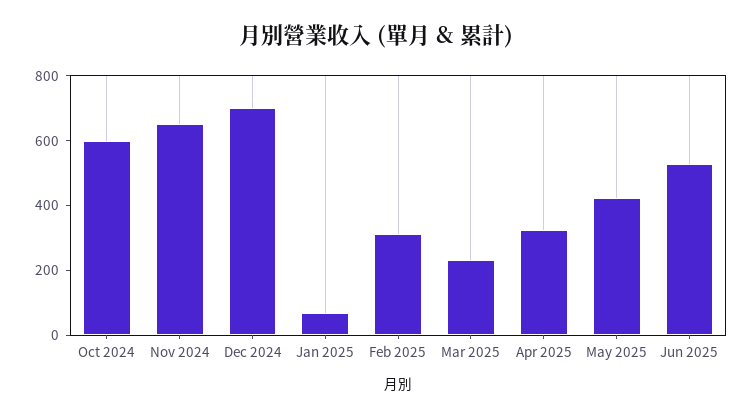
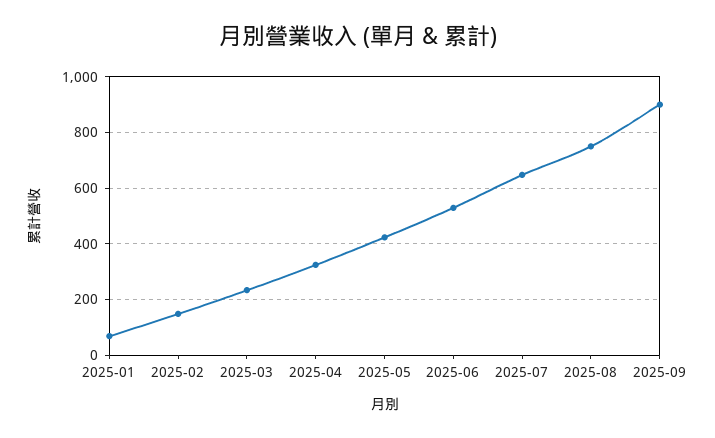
Oct 2024: 600 -> none
Nov 2024: 650 -> none
Dec 2024: 700 -> none
Feb 2025: 300 -> 150
2025-07: none -> 650
2025-08: none -> 750
2025-09: none -> 900

